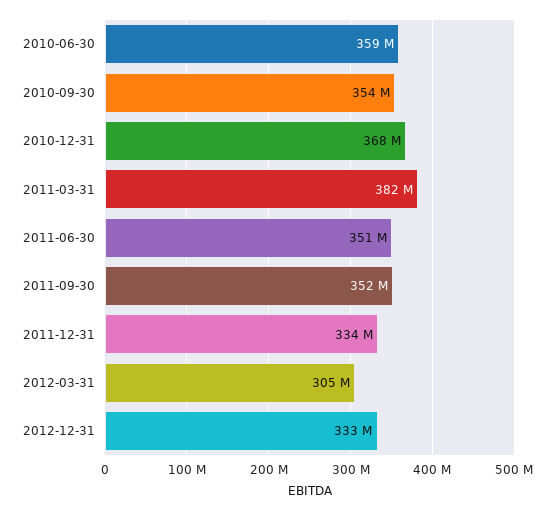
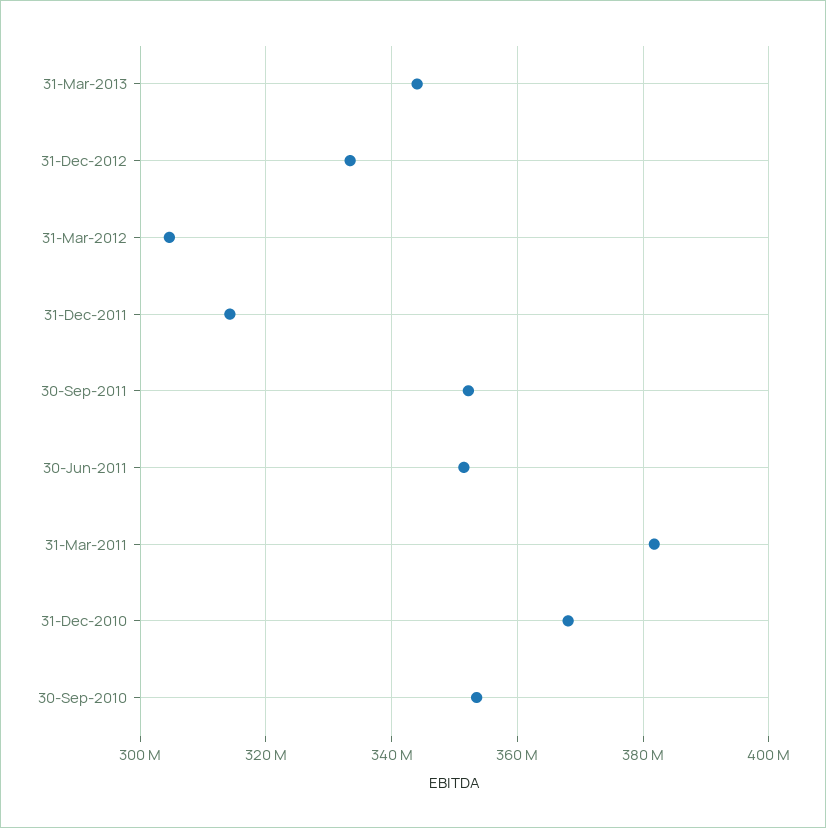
2010-06-30: 359000000 -> none
2011-12-31: 334000000 -> 314000000
31-Mar-2013: none -> 344000000

